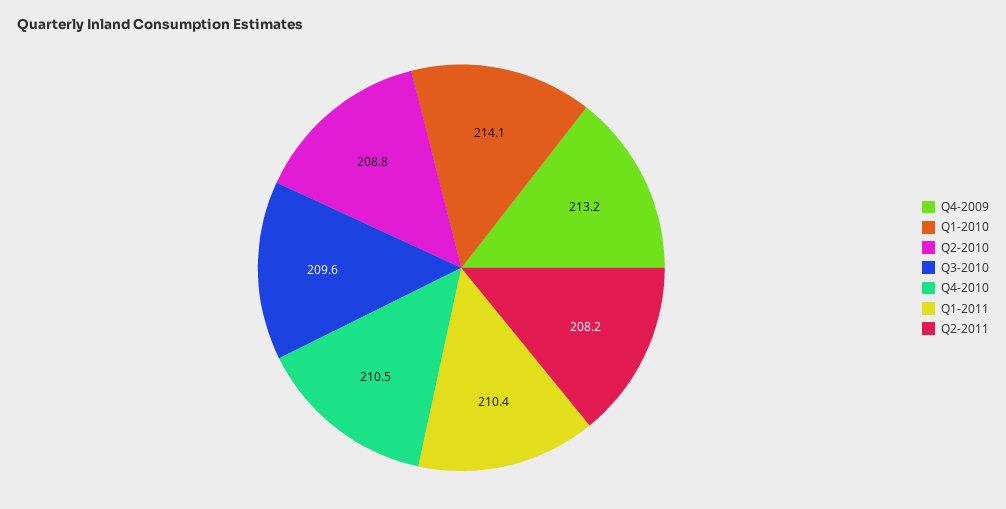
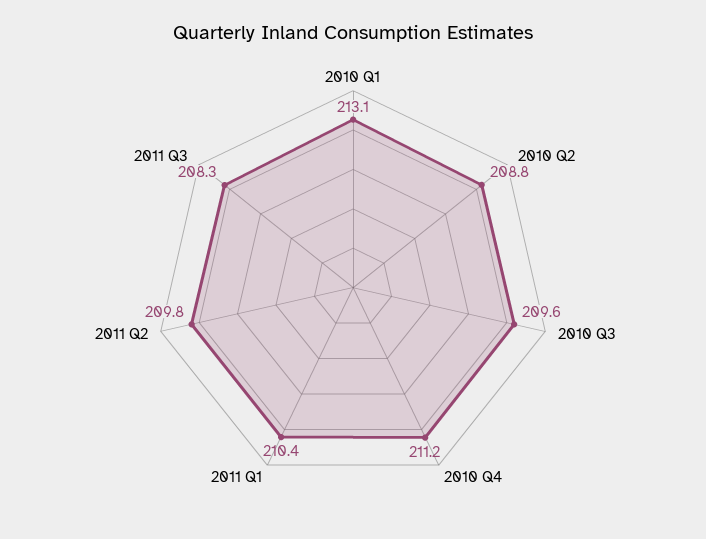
Q4-2009: 213.2 -> none
Q1-2010: 214.1 -> 213.1
Q4-2010: 210.5 -> 211.2
Q2-2011: 208.2 -> 209.8
2011 Q3: none -> 208.3

